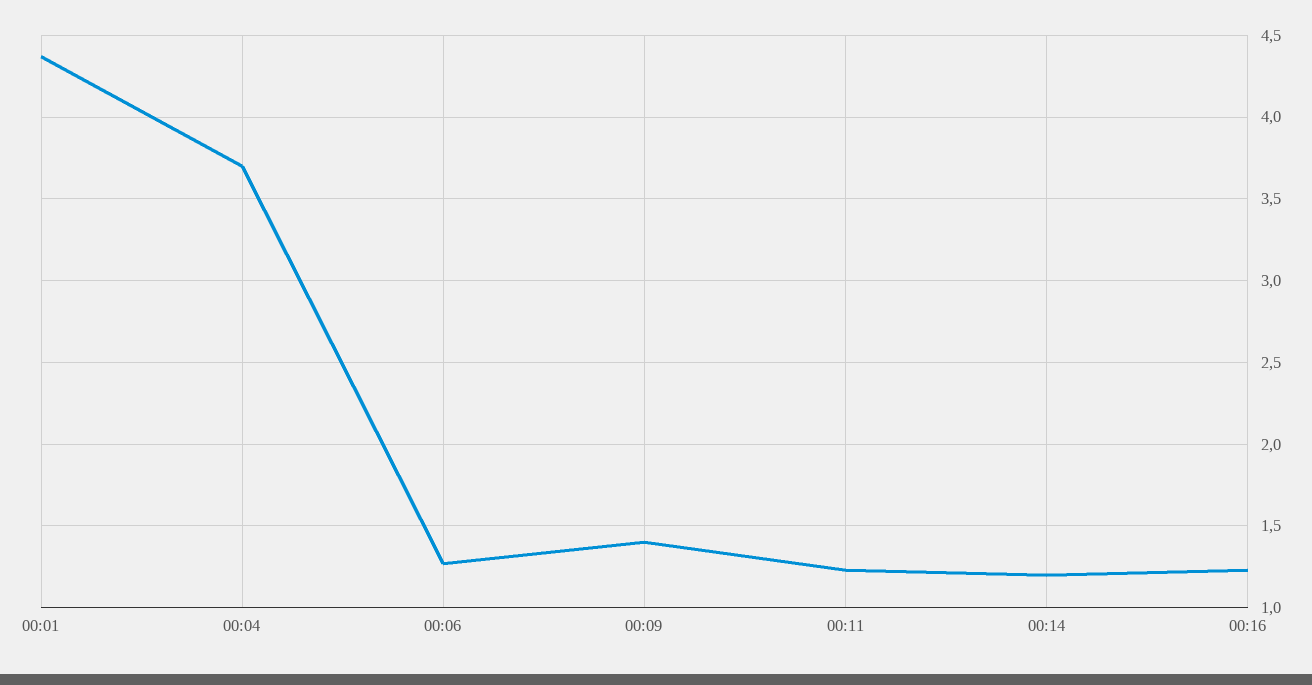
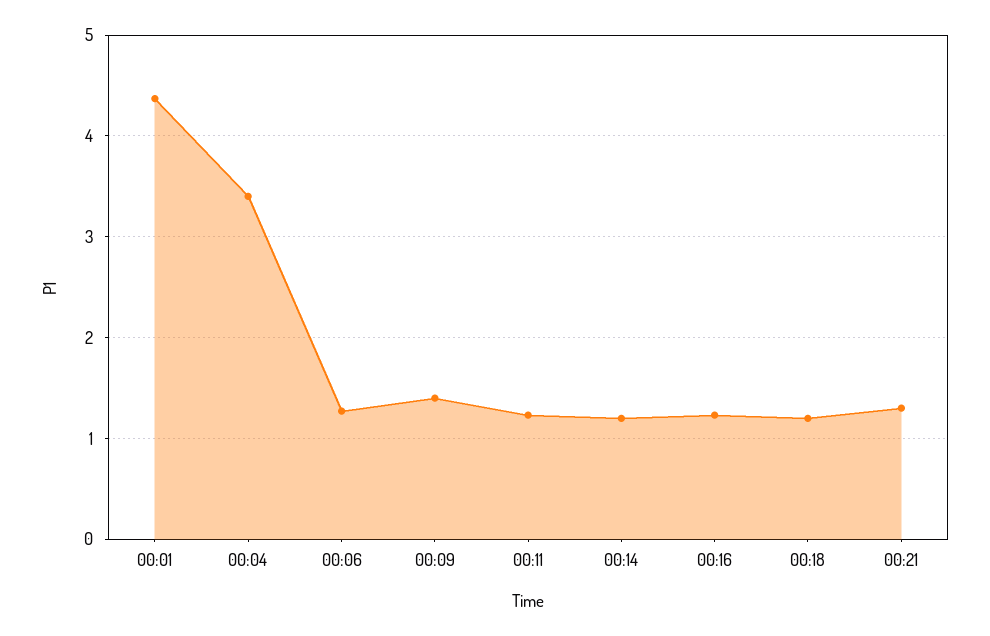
00:04: 3.7 -> 3.4
00:18: none -> 1.2
00:21: none -> 1.3

